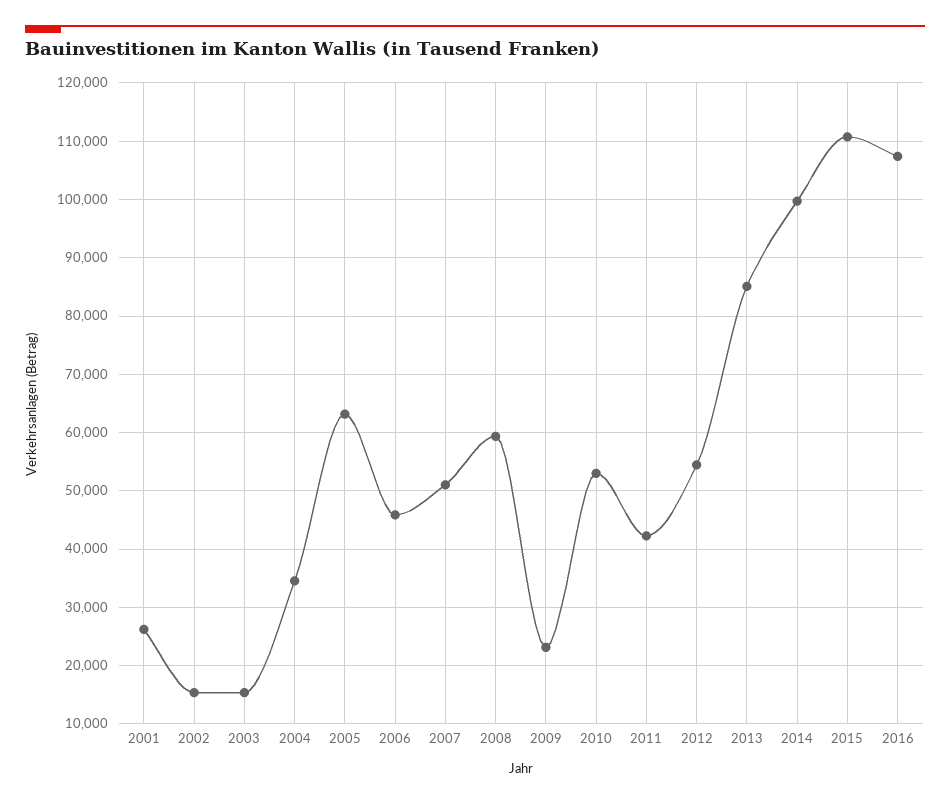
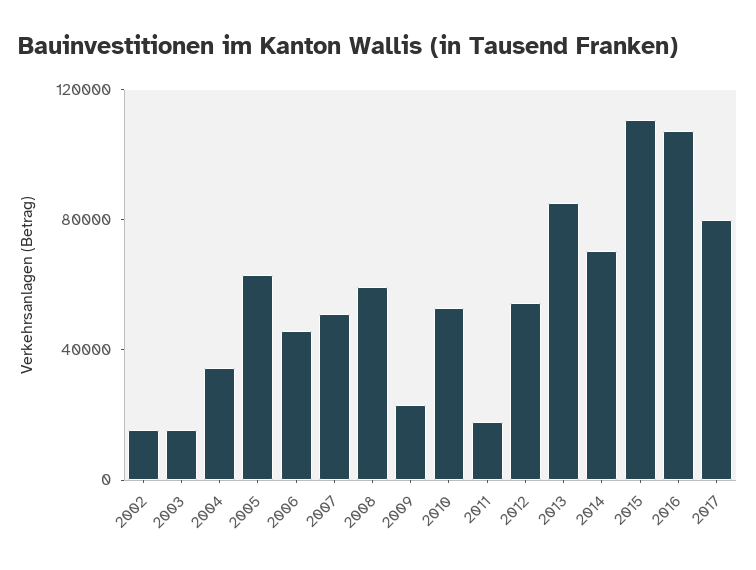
2001: 26000 -> none
2011: 42000 -> 20000
2014: 100000 -> 70000
2017: none -> 80000

